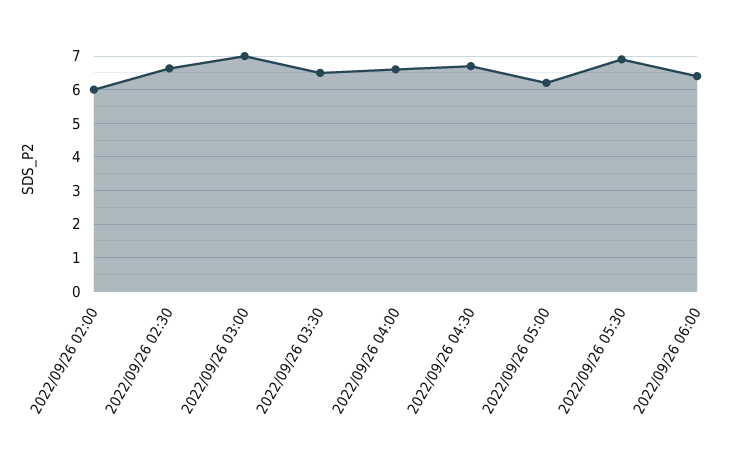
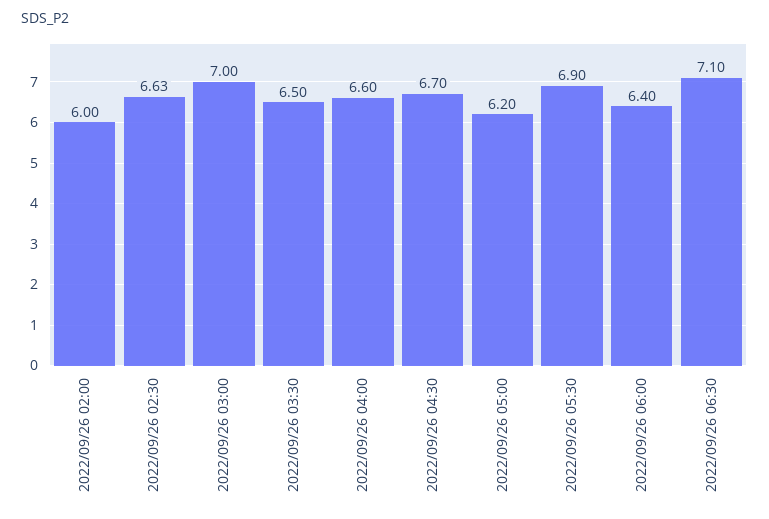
2022/09/26 06:30: none -> 7.1

